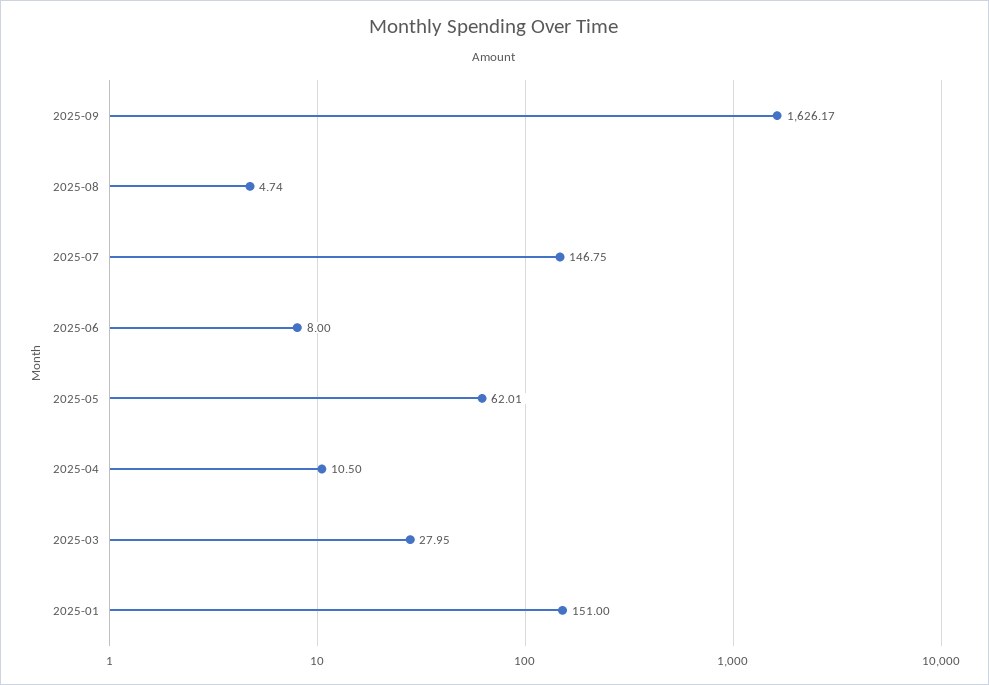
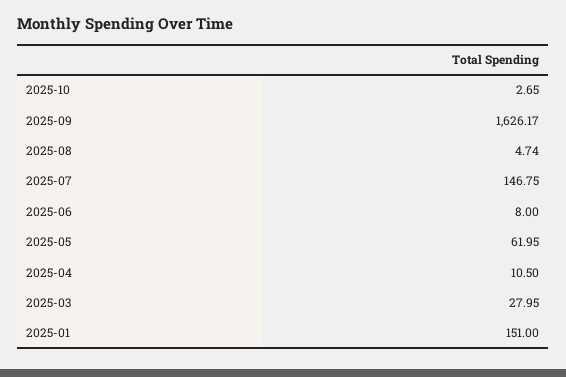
2025-05: 62.01 -> 61.95
2025-10: none -> 2.65

